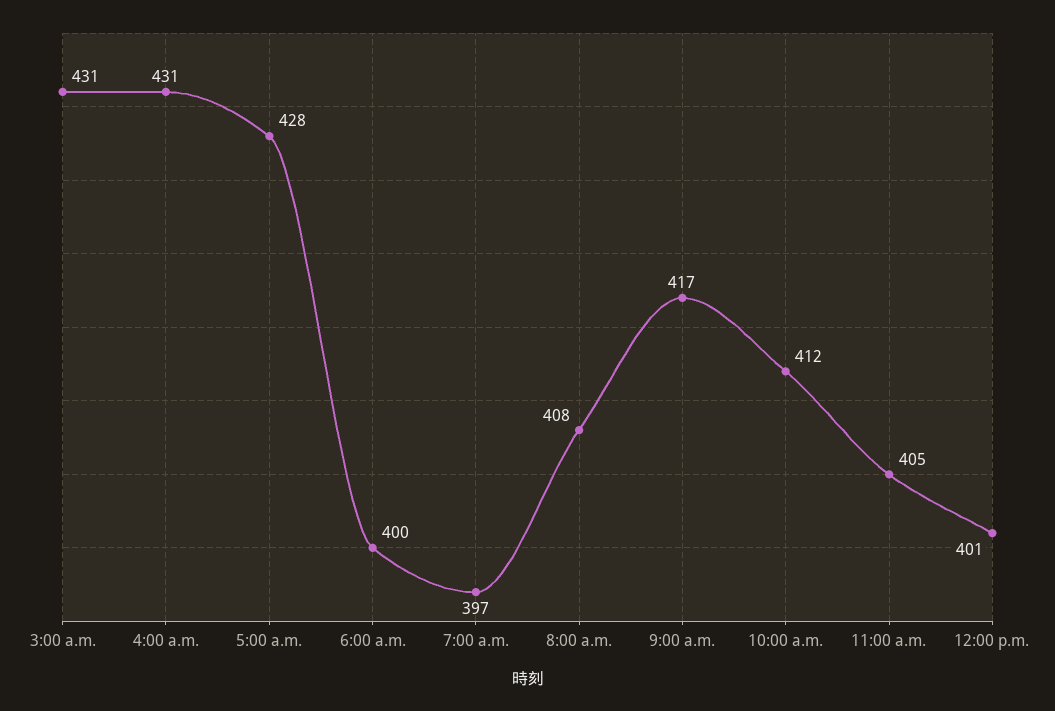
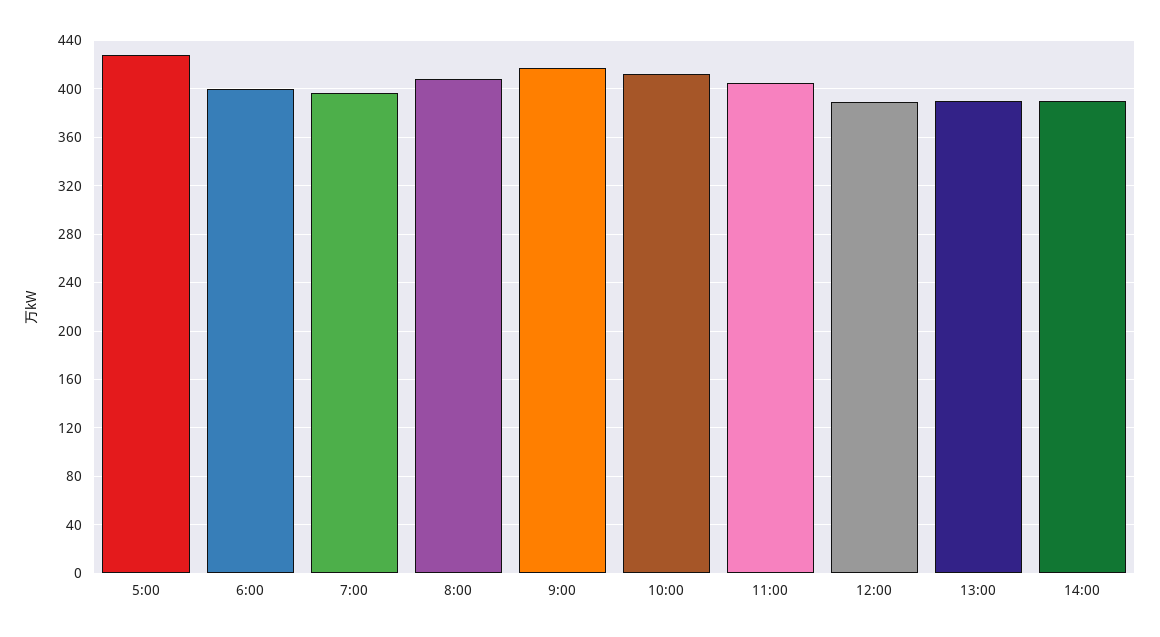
3:00 a.m.: 431 -> none
4:00 a.m.: 431 -> none
12:00 p.m.: 401 -> 390
13:00: none -> 390
14:00: none -> 390

